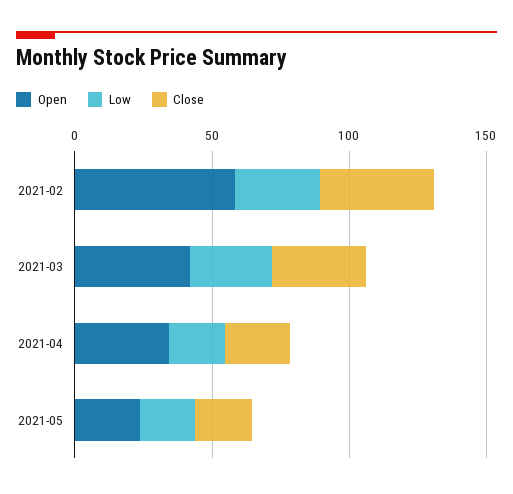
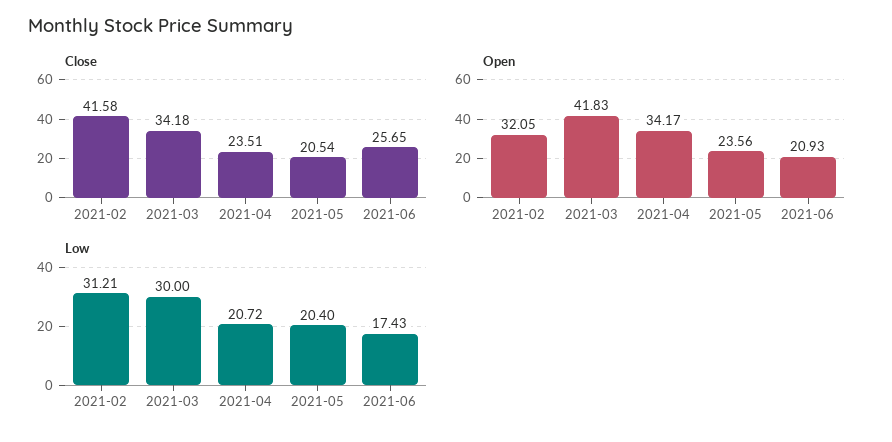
Open, 2021-02: 60 -> 32.05
Close, 2021-06: none -> 25.65
Open, 2021-06: none -> 20.93
Low, 2021-06: none -> 17.43

